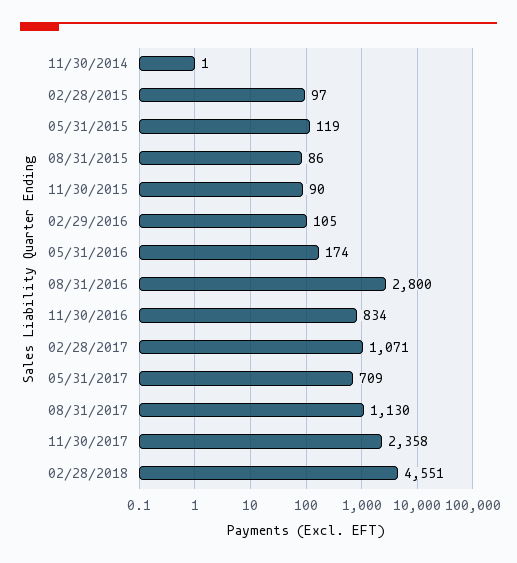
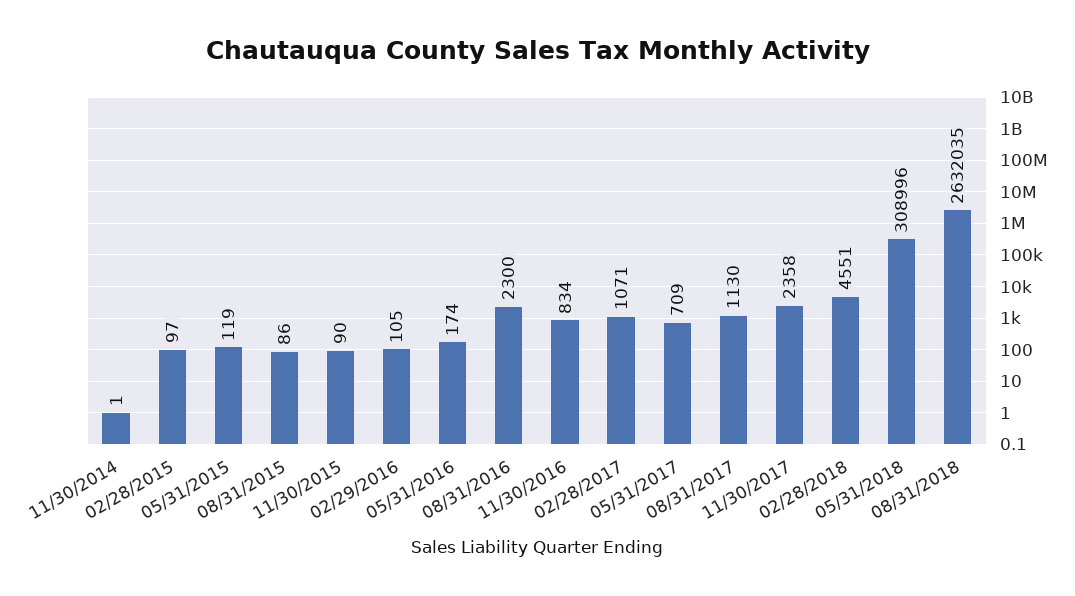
08/31/2016: 2800 -> 2300
05/31/2018: none -> 308996
08/31/2018: none -> 2632035

